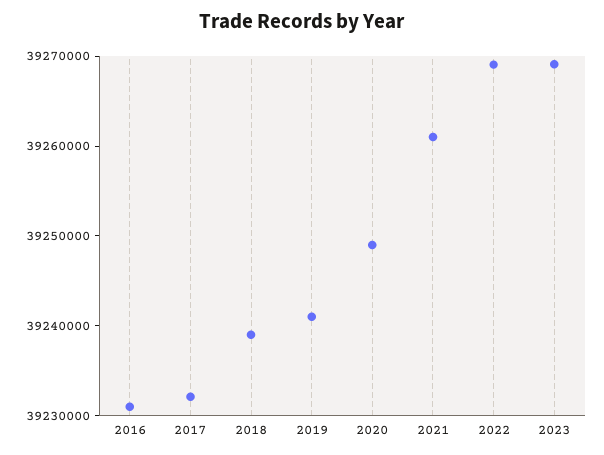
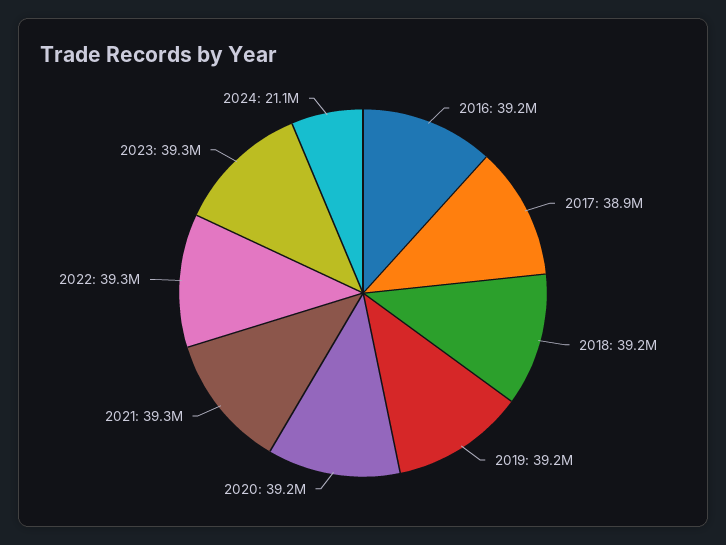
2017: 39232000 -> 38900000
2024: none -> 21100000

